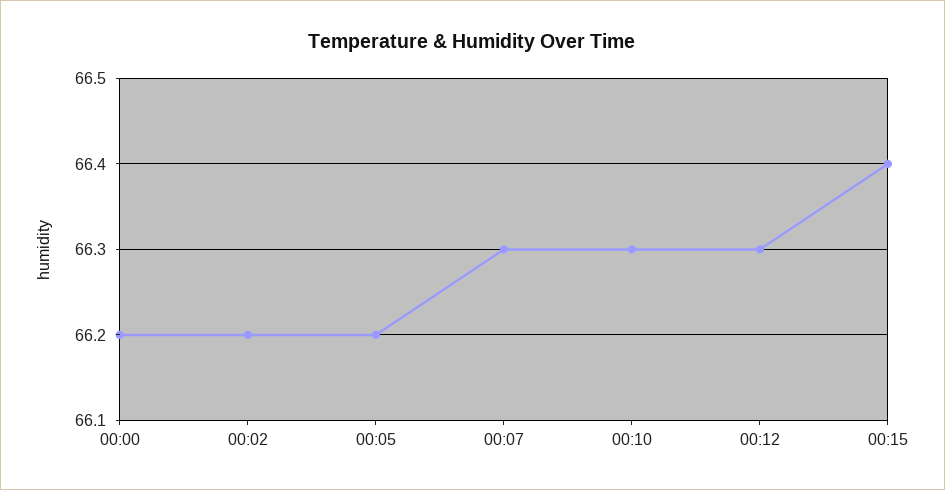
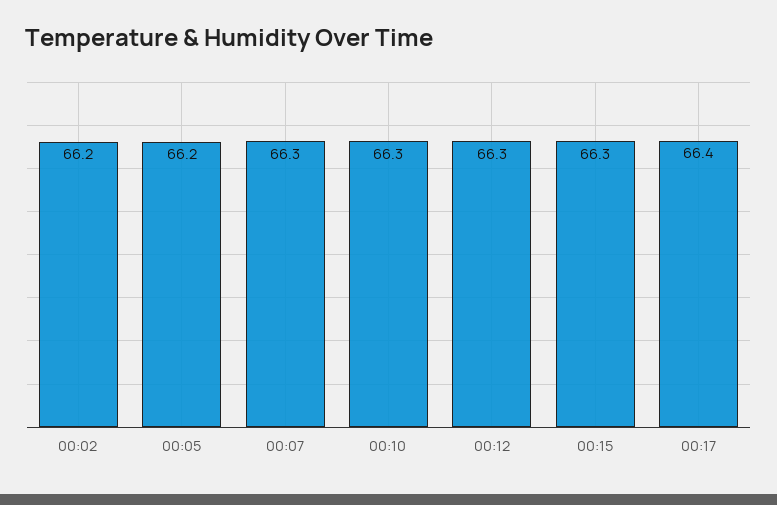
00:00: 66.2 -> none
00:15: 66.4 -> 66.3
00:17: none -> 66.4

